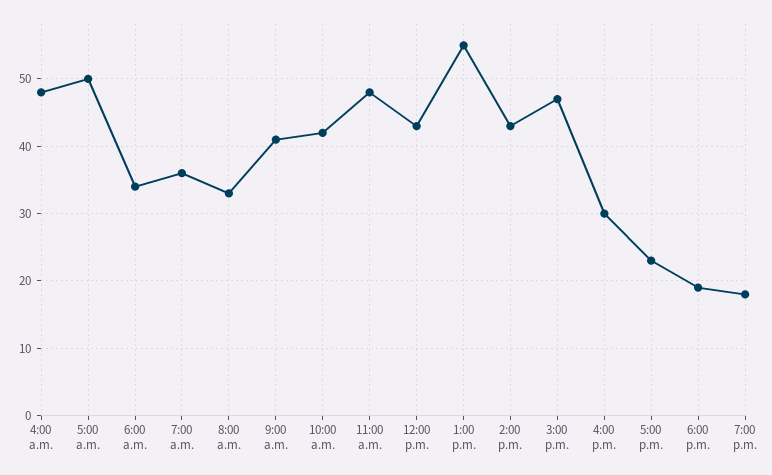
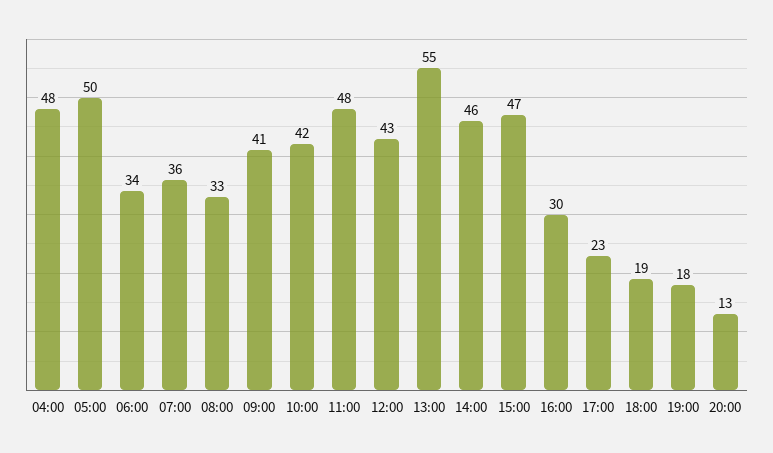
2:00 p.m.: 43 -> 46
20:00: none -> 13

